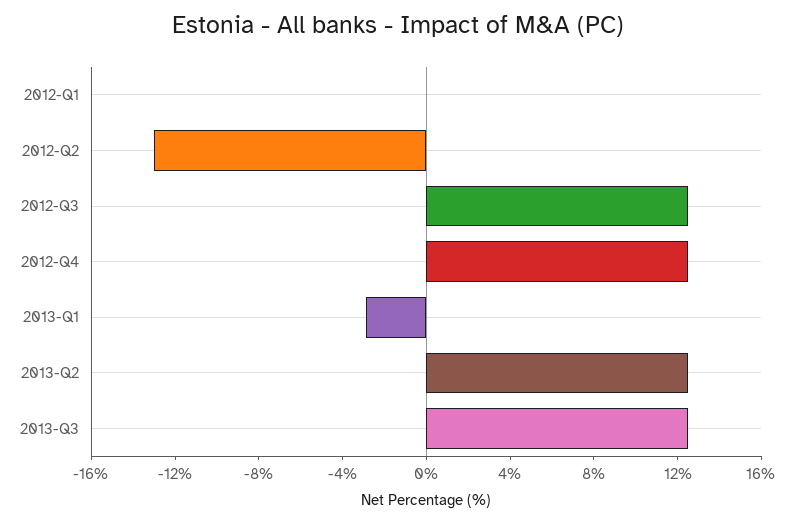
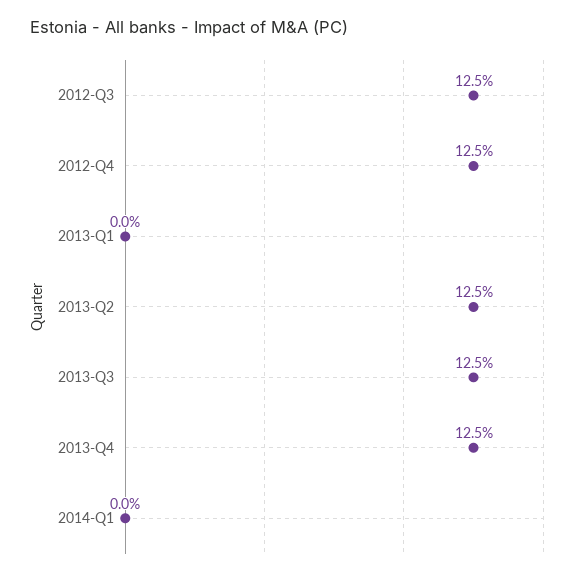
2012-Q1: 0 -> none
2012-Q2: -13 -> none
2013-Q1: -3 -> 0
2013-Q4: none -> 12.5
2014-Q1: none -> 0

